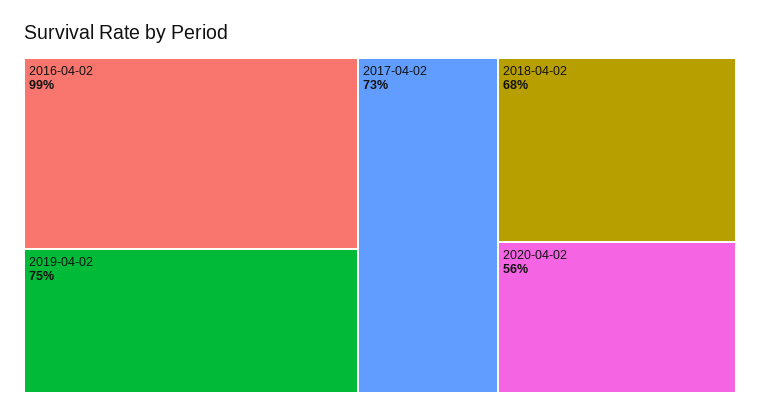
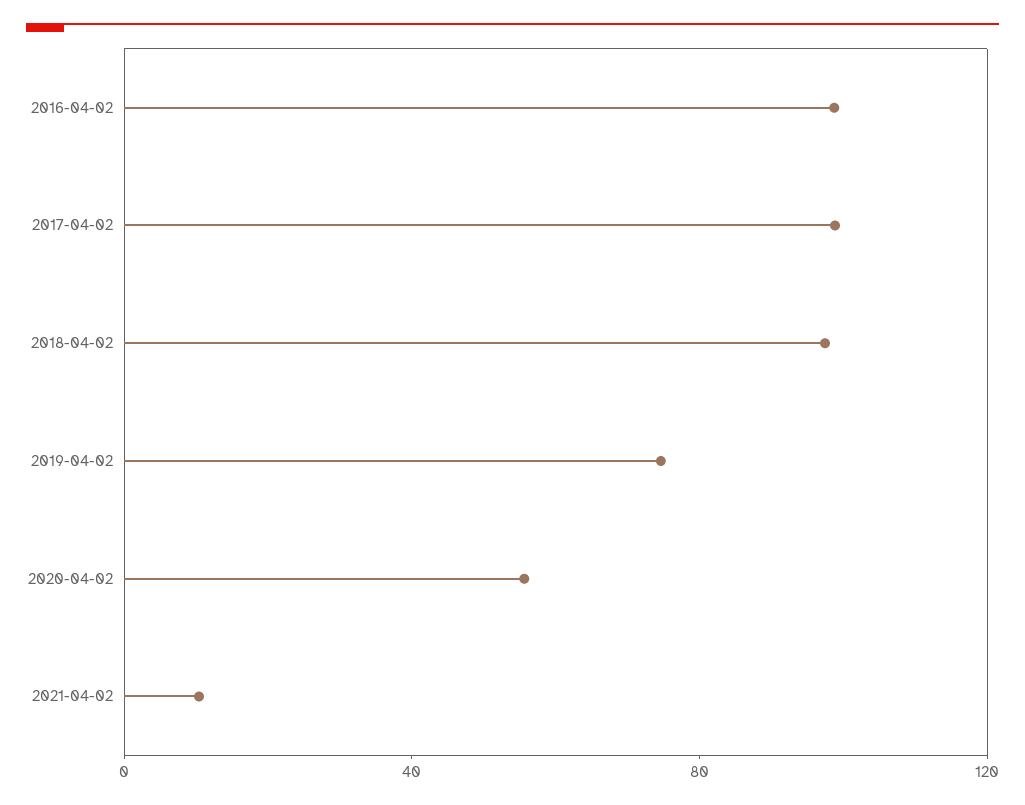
2017-04-02: 73 -> 100
2018-04-02: 68 -> 100
2021-04-02: none -> 10

